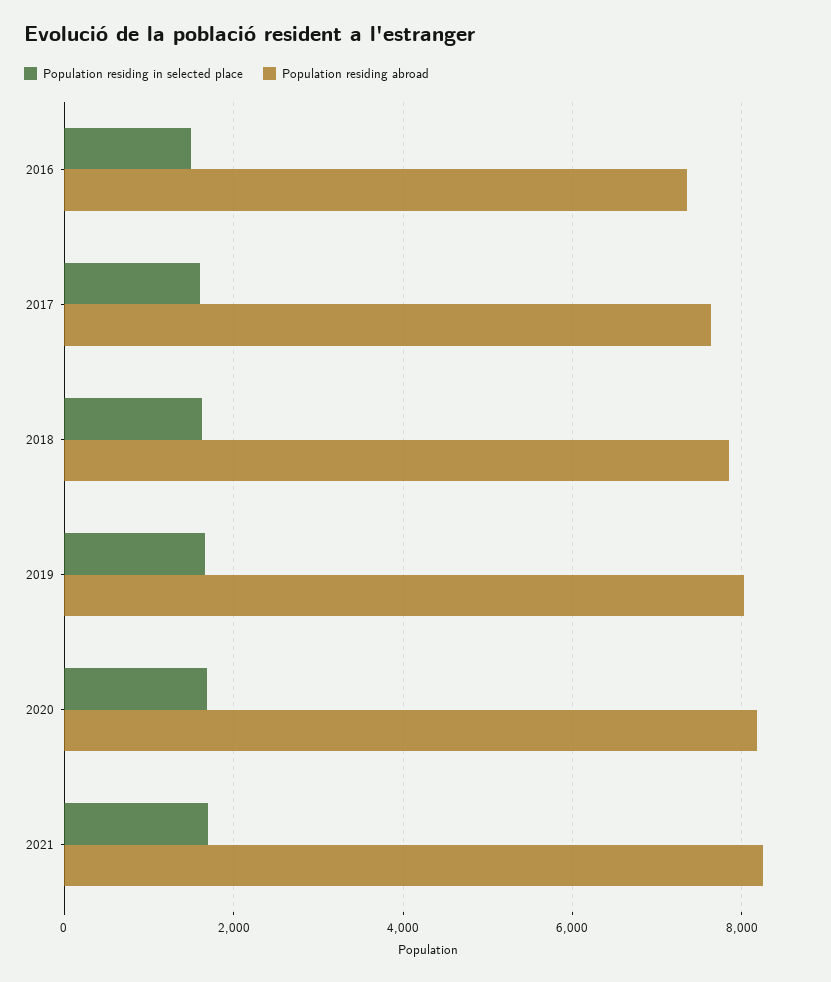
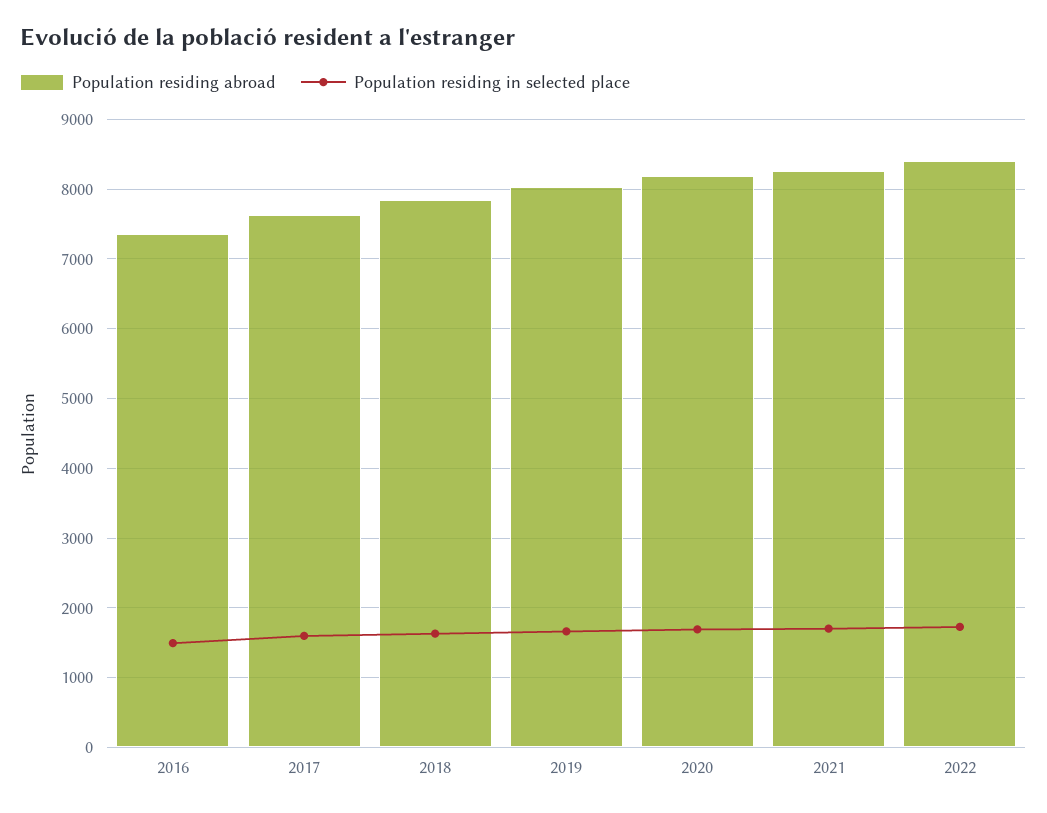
Population residing abroad, 2022: none -> 8400
Population residing in selected place, 2022: none -> 1700

